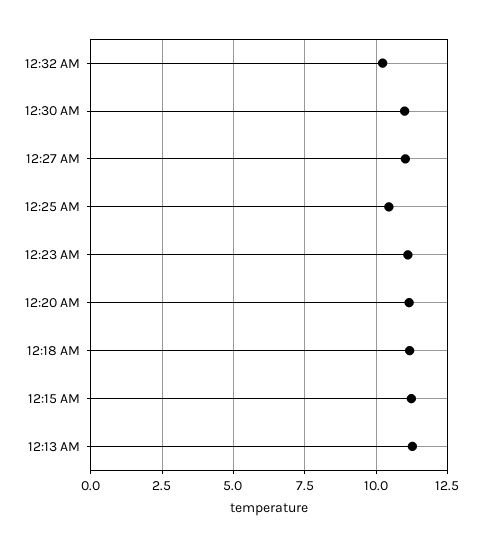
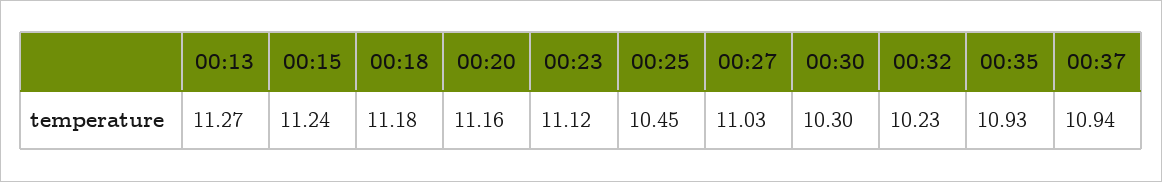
12:30 AM: 11 -> 10.3
00:35: none -> 10.93
00:37: none -> 10.94

